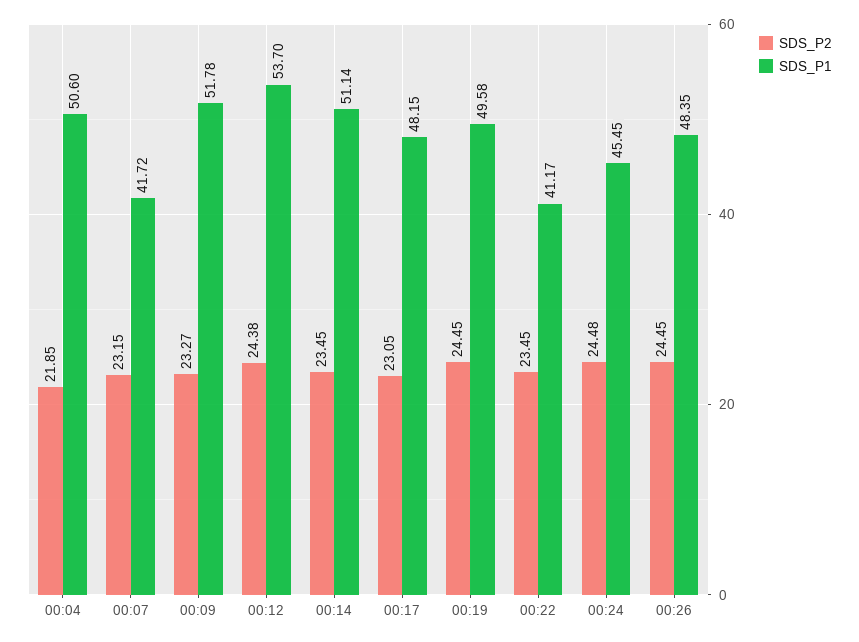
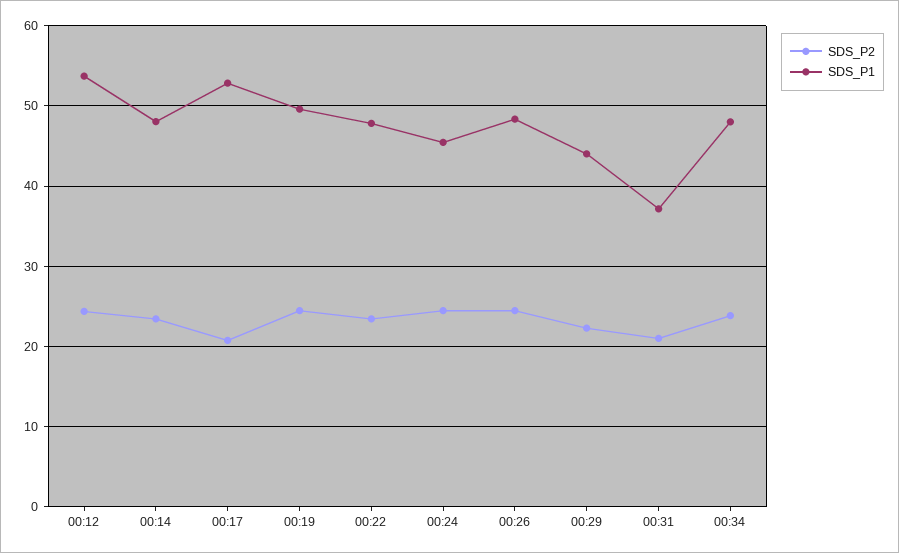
SDS_P2, 00:04: 21.85 -> none
SDS_P1, 00:04: 50.6 -> none
SDS_P2, 00:07: 23.15 -> none
SDS_P1, 00:07: 41.72 -> none
SDS_P2, 00:09: 23.27 -> none
SDS_P1, 00:09: 51.78 -> none
SDS_P1, 00:14: 51.14 -> 48
SDS_P2, 00:17: 23.05 -> 21
SDS_P1, 00:17: 48.15 -> 53
SDS_P1, 00:22: 41.17 -> 48
SDS_P2, 00:29: none -> 22
SDS_P1, 00:29: none -> 44
SDS_P2, 00:31: none -> 21
SDS_P1, 00:31: none -> 37
SDS_P2, 00:34: none -> 24
SDS_P1, 00:34: none -> 48

